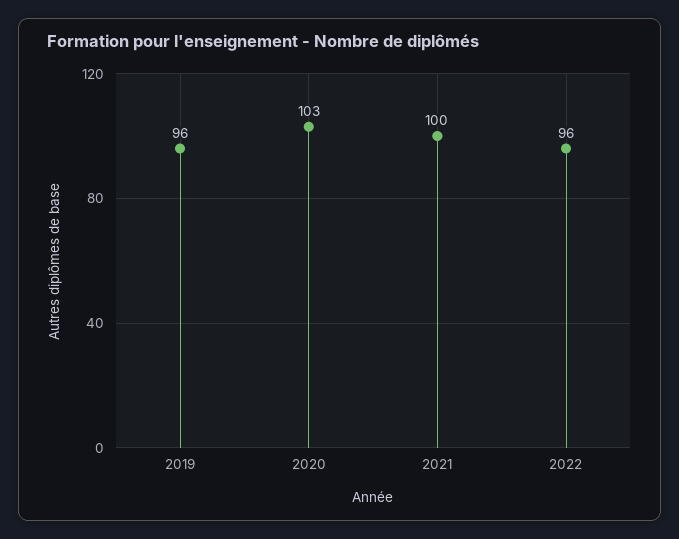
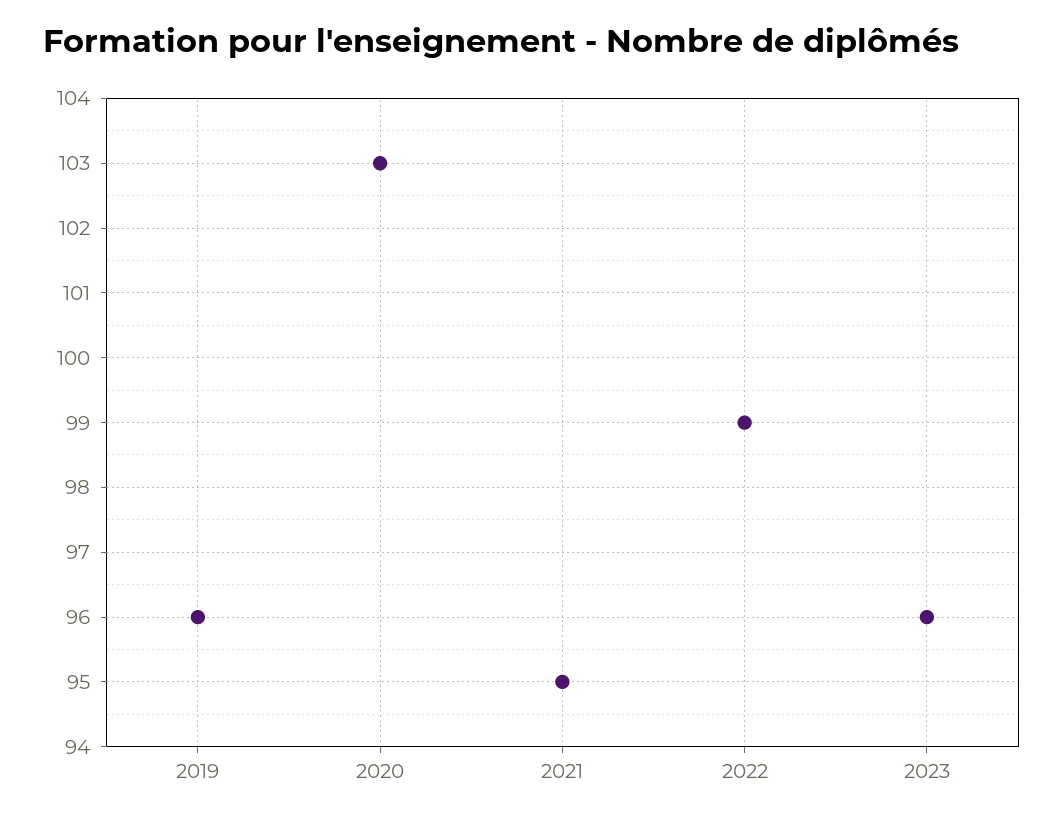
2021: 100 -> 95
2022: 96 -> 99
2023: none -> 96

